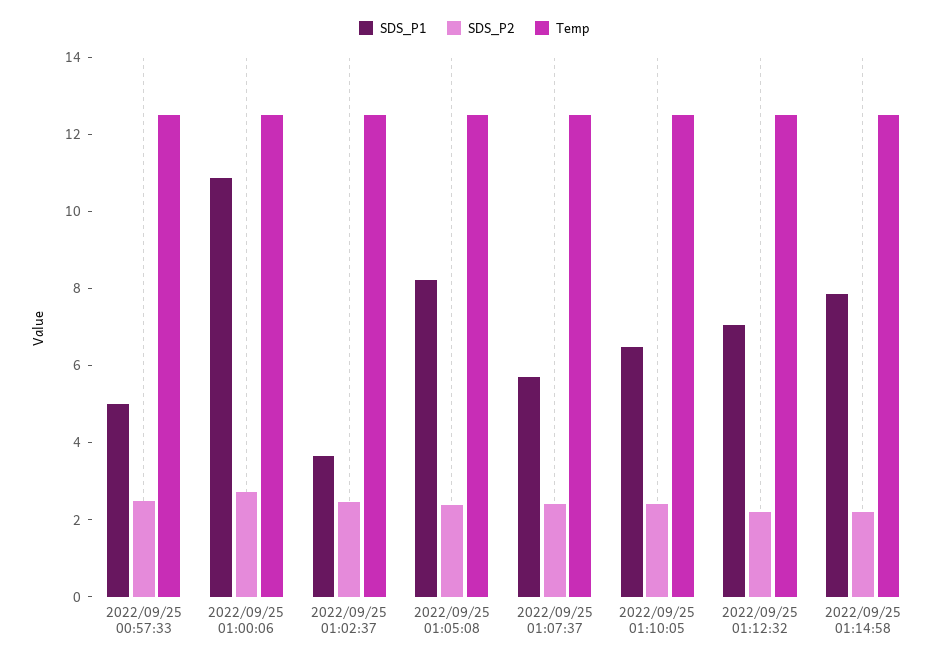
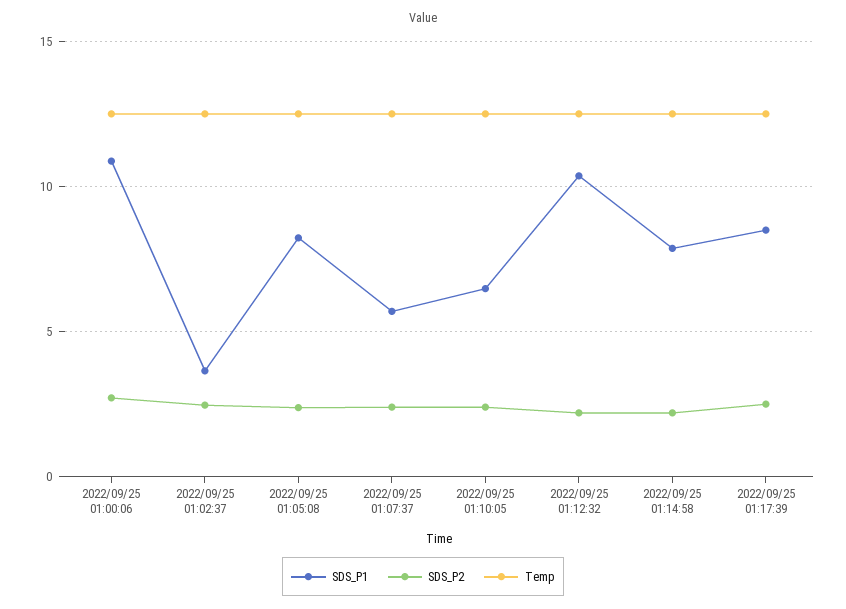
SDS_P1, 2022/09/25 00:57:33: 5 -> none
SDS_P2, 2022/09/25 00:57:33: 2.5 -> none
Temp, 2022/09/25 00:57:33: 12.5 -> none
SDS_P1, 2022/09/25 01:12:32: 7 -> 10.5
SDS_P1, 2022/09/25 01:17:39: none -> 8.5
SDS_P2, 2022/09/25 01:17:39: none -> 2.5
Temp, 2022/09/25 01:17:39: none -> 12.5

